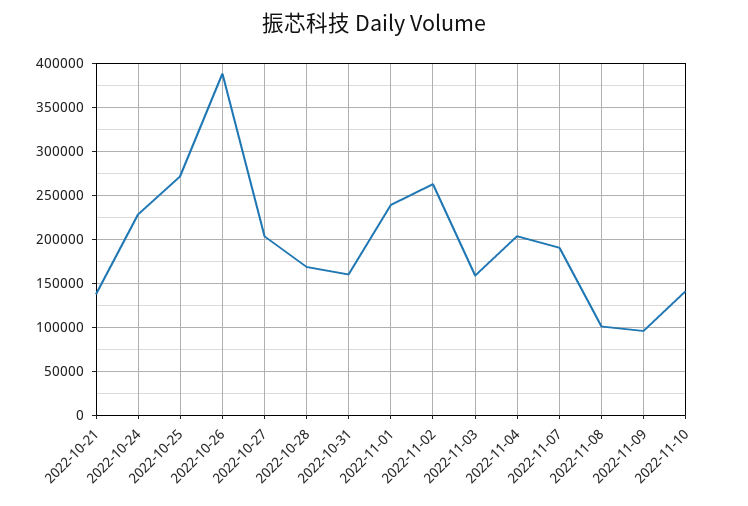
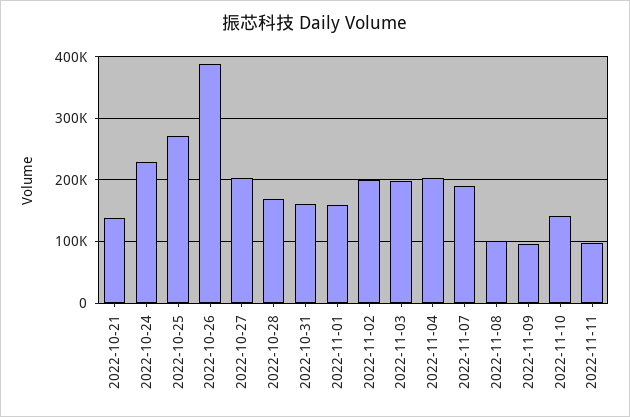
2022-11-01: 240000 -> 160000
2022-11-02: 260000 -> 200000
2022-11-03: 160000 -> 200000
2022-11-11: none -> 100000

